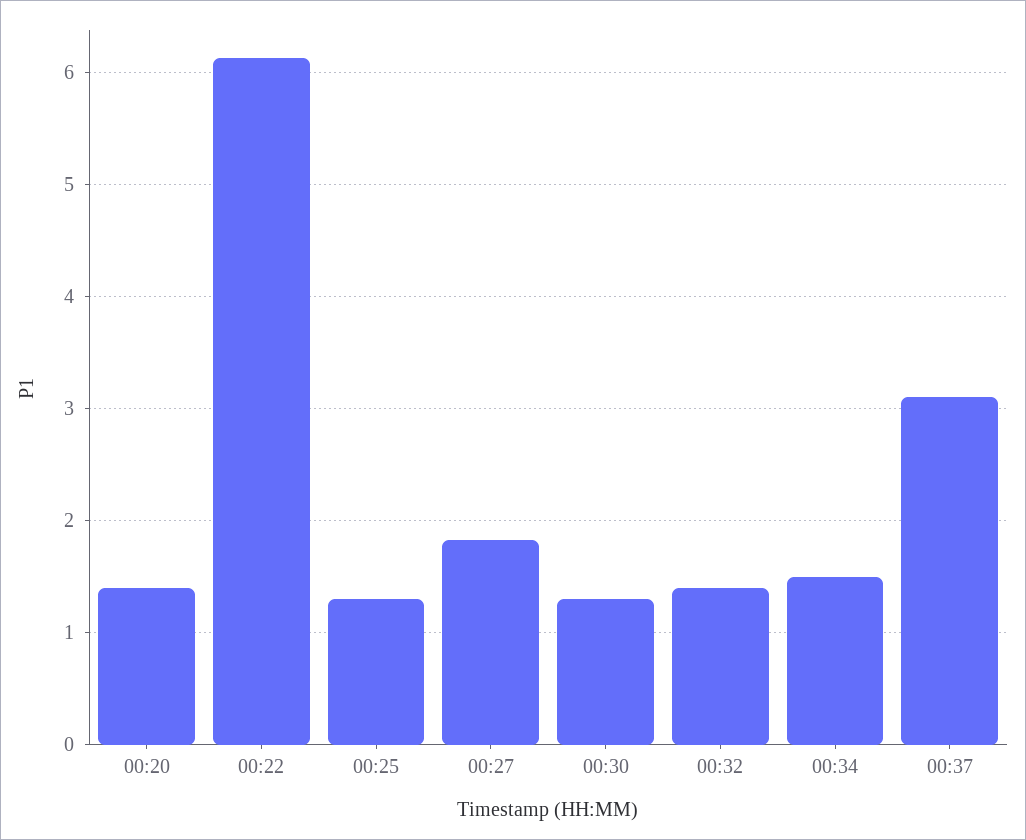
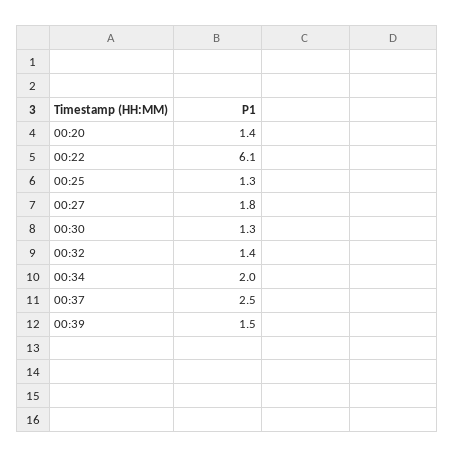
00:34: 1.5 -> 2
00:37: 3.1 -> 2.5
00:39: none -> 1.5

